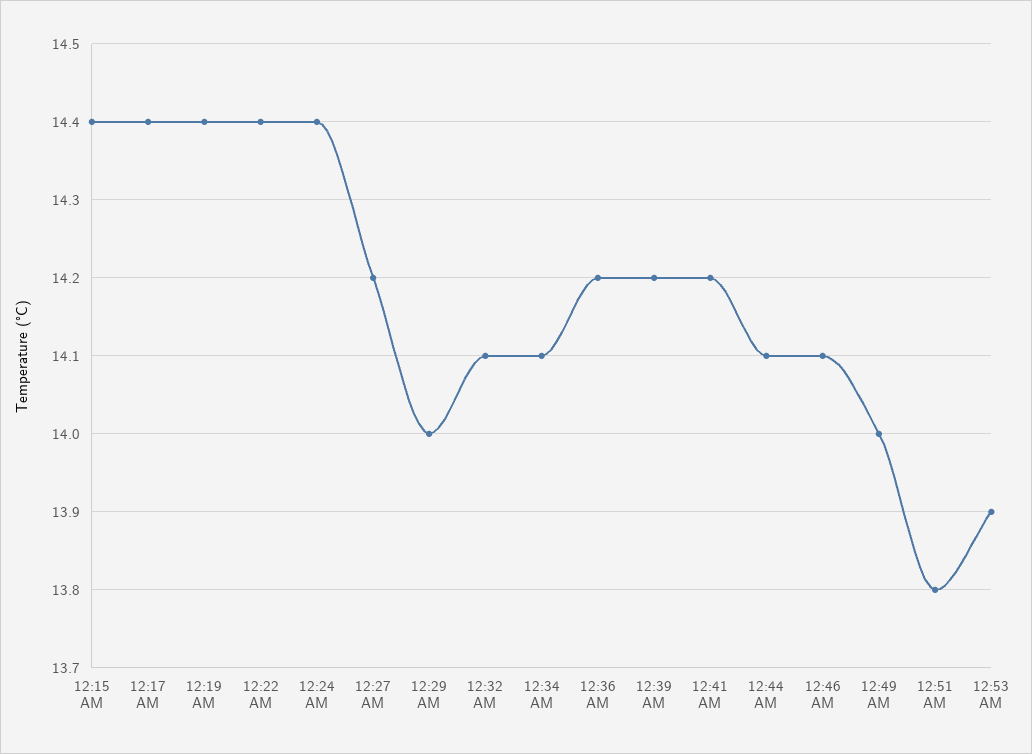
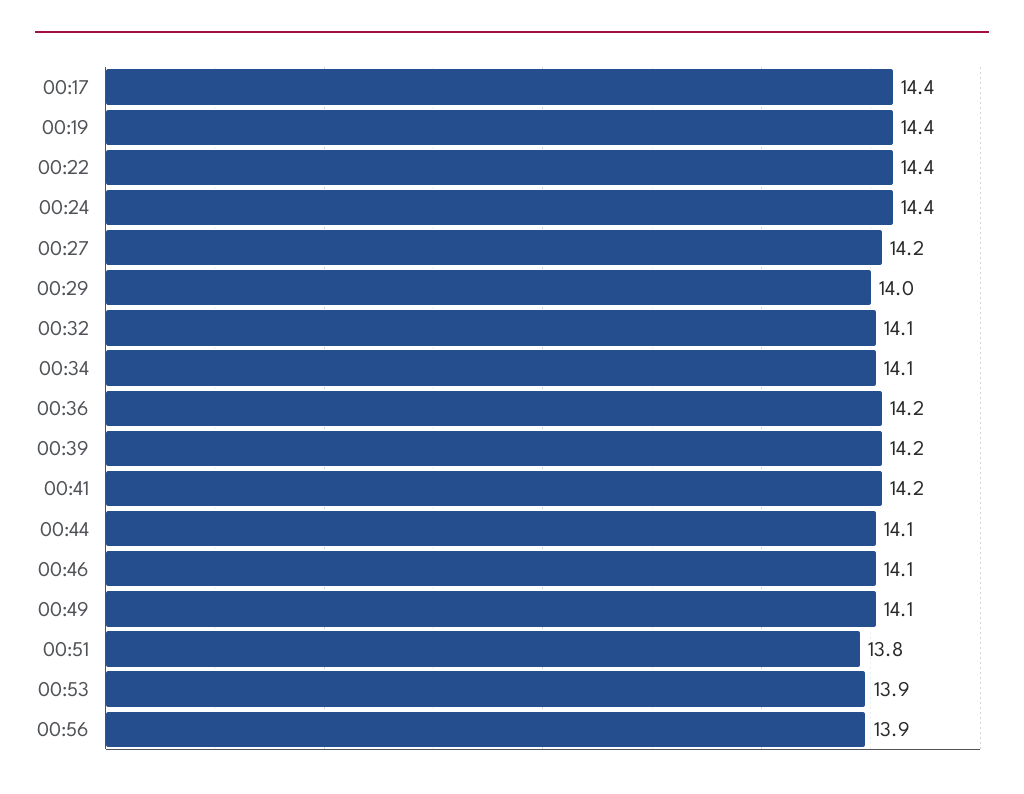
12:15 AM: 14.4 -> none
12:49 AM: 14 -> 14.1
00:56: none -> 13.9

